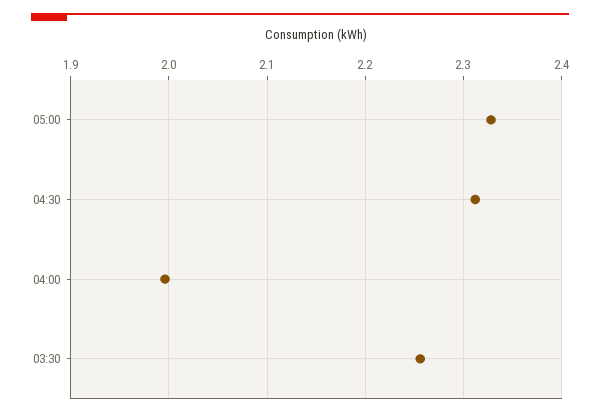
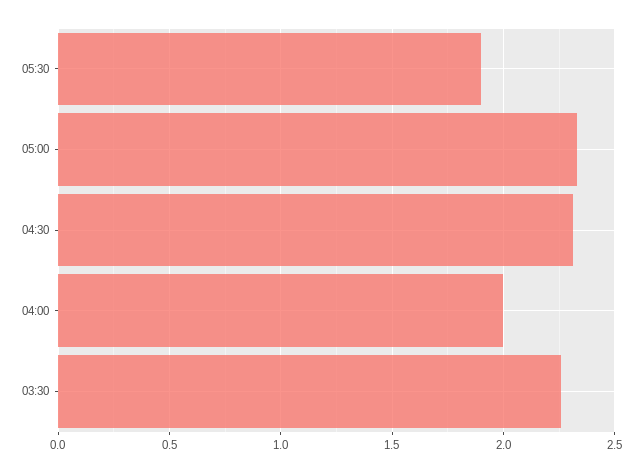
05:30: none -> 1.9

